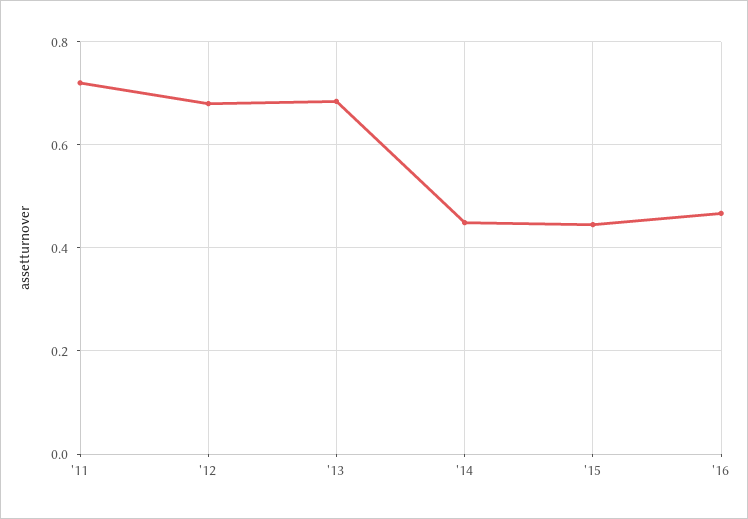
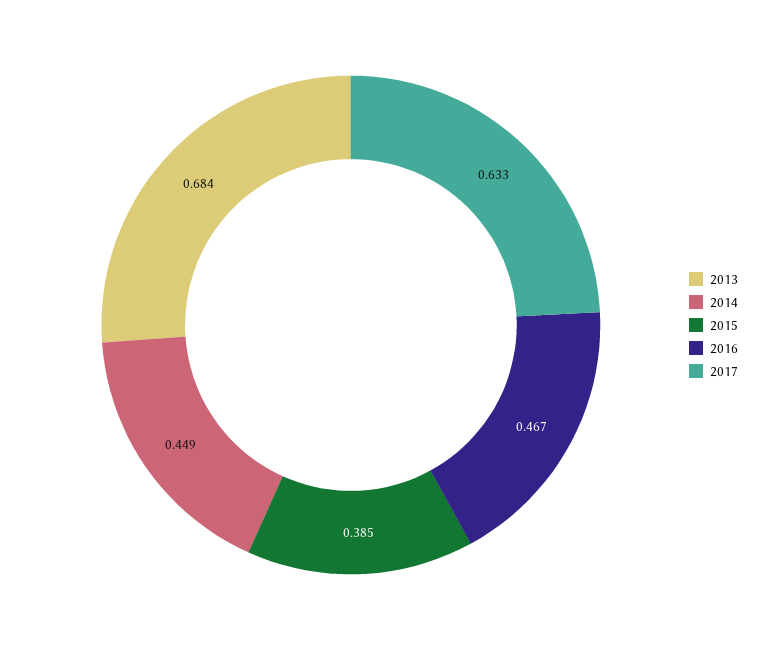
'11: 0.72 -> none
'12: 0.68 -> none
'15: 0.44 -> 0.385
2017: none -> 0.633

